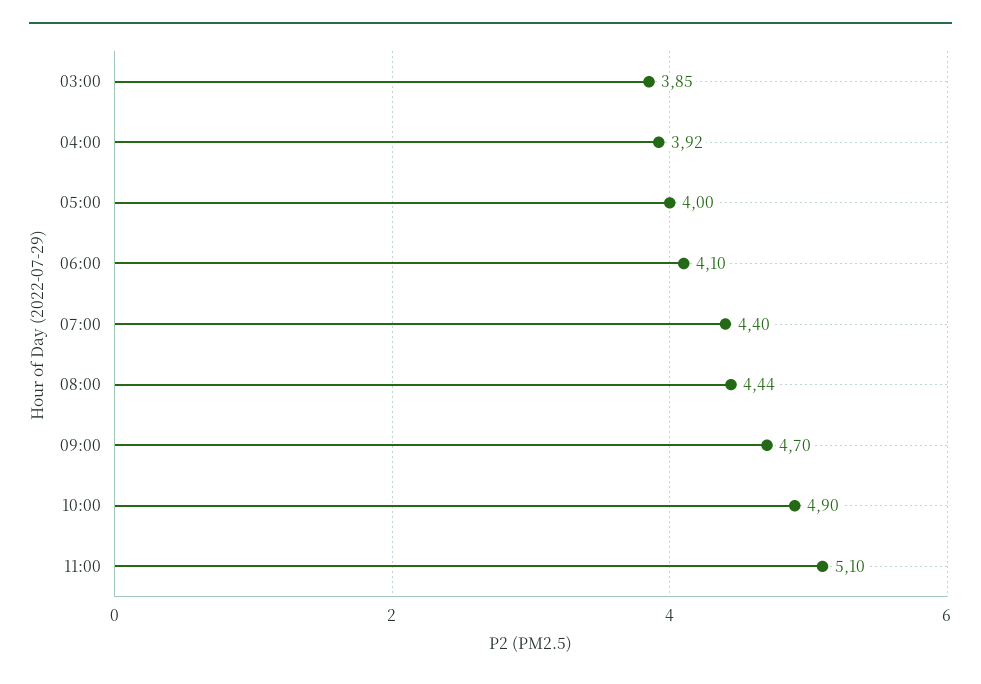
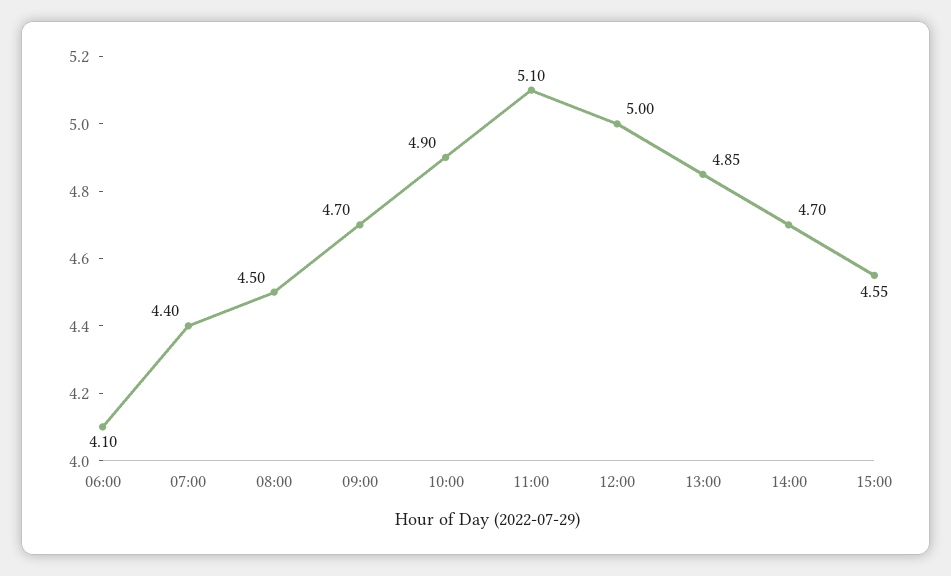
03:00: 3.85 -> none
04:00: 3.92 -> none
05:00: 4 -> none
08:00: 4.44 -> 4.5
12:00: none -> 5
13:00: none -> 4.85
14:00: none -> 4.7
15:00: none -> 4.55

